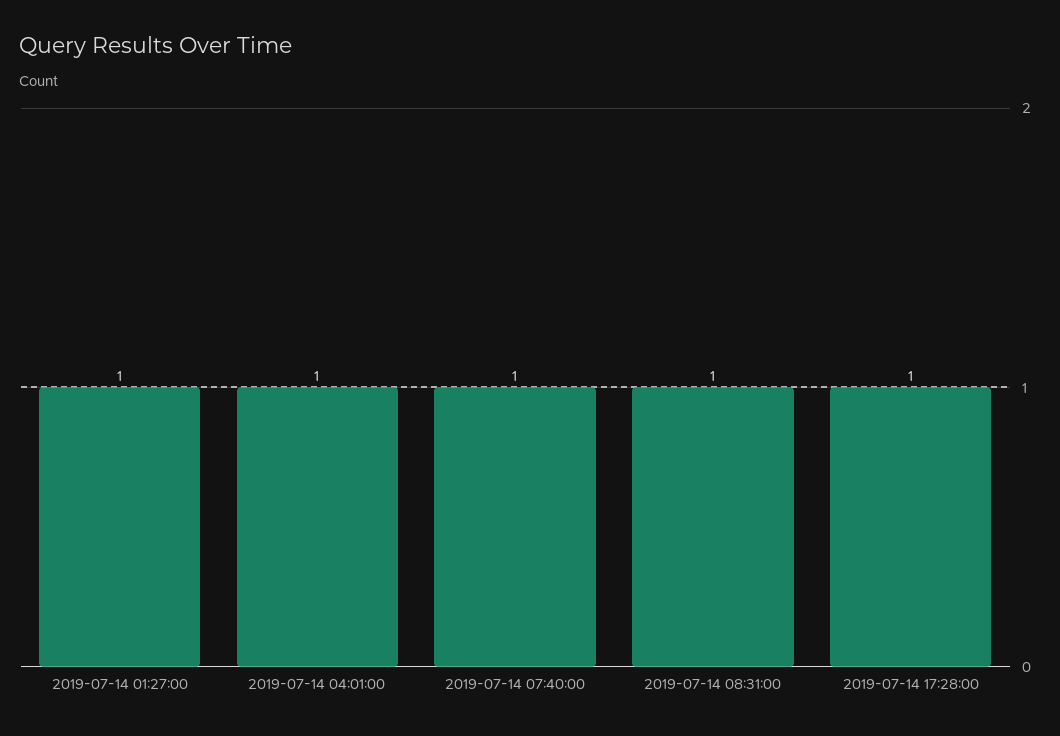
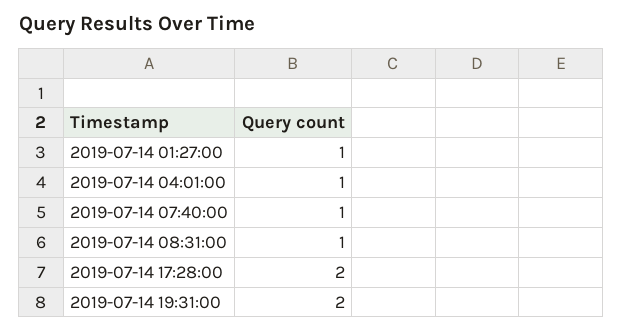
2019-07-14 17:28:00: 1 -> 2
2019-07-14 19:31:00: none -> 2

